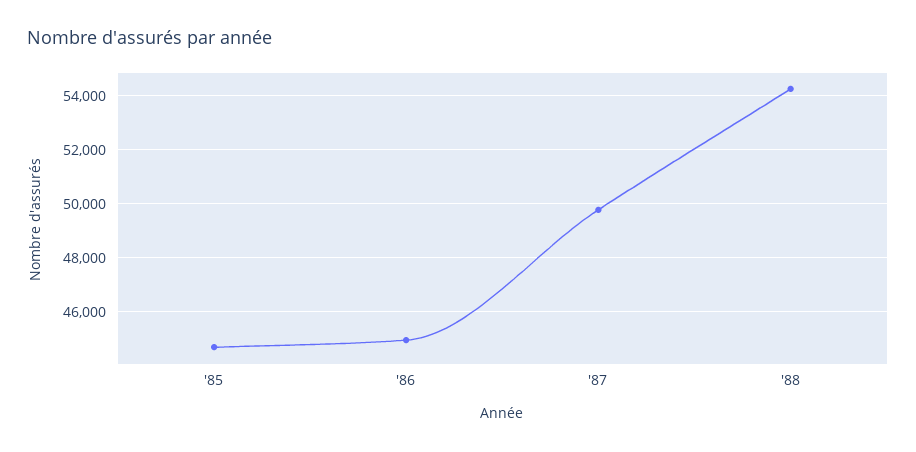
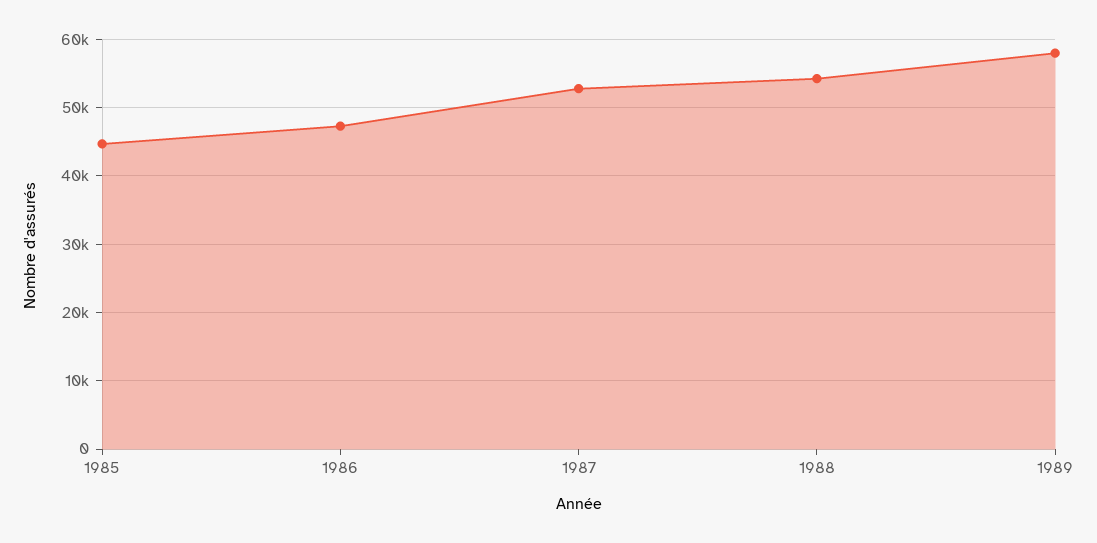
'86: 45000 -> 47000
'87: 49750 -> 53000
1989: none -> 58000

